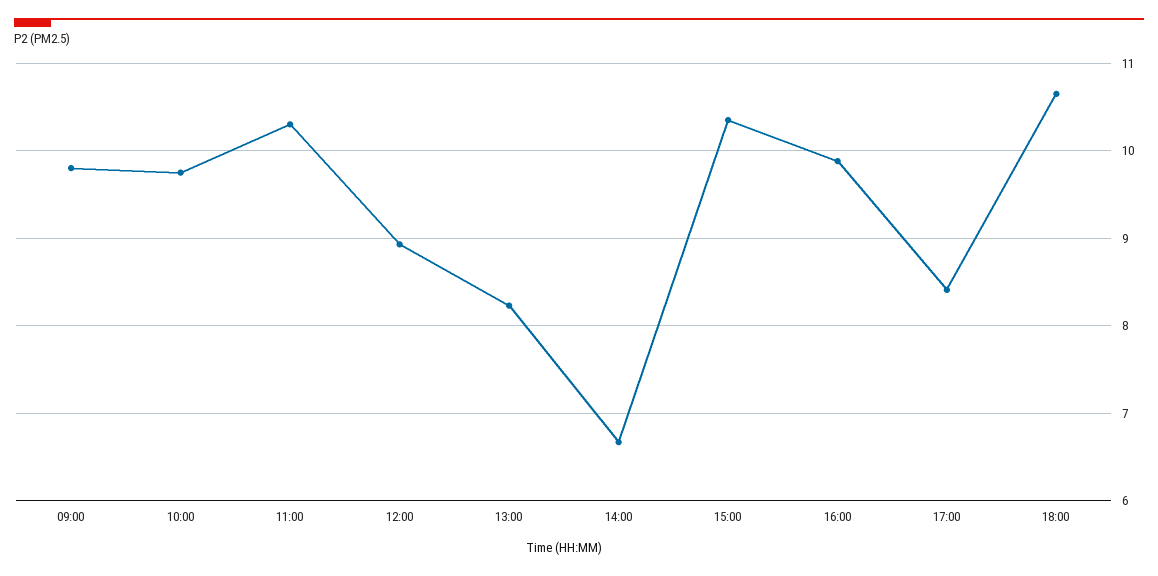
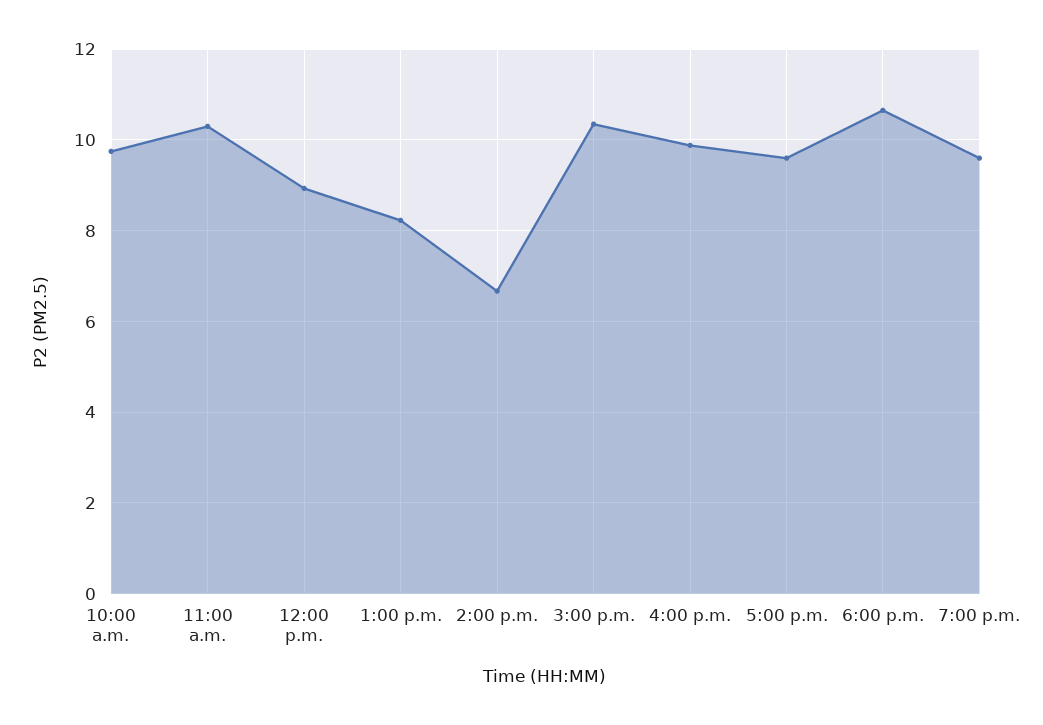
09:00: 9.8 -> none
17:00: 8.4 -> 9.6
7:00 p.m.: none -> 9.6

